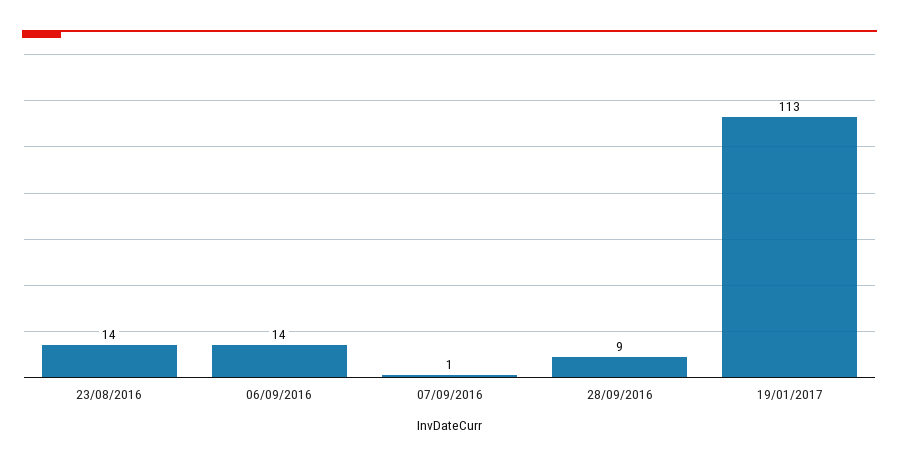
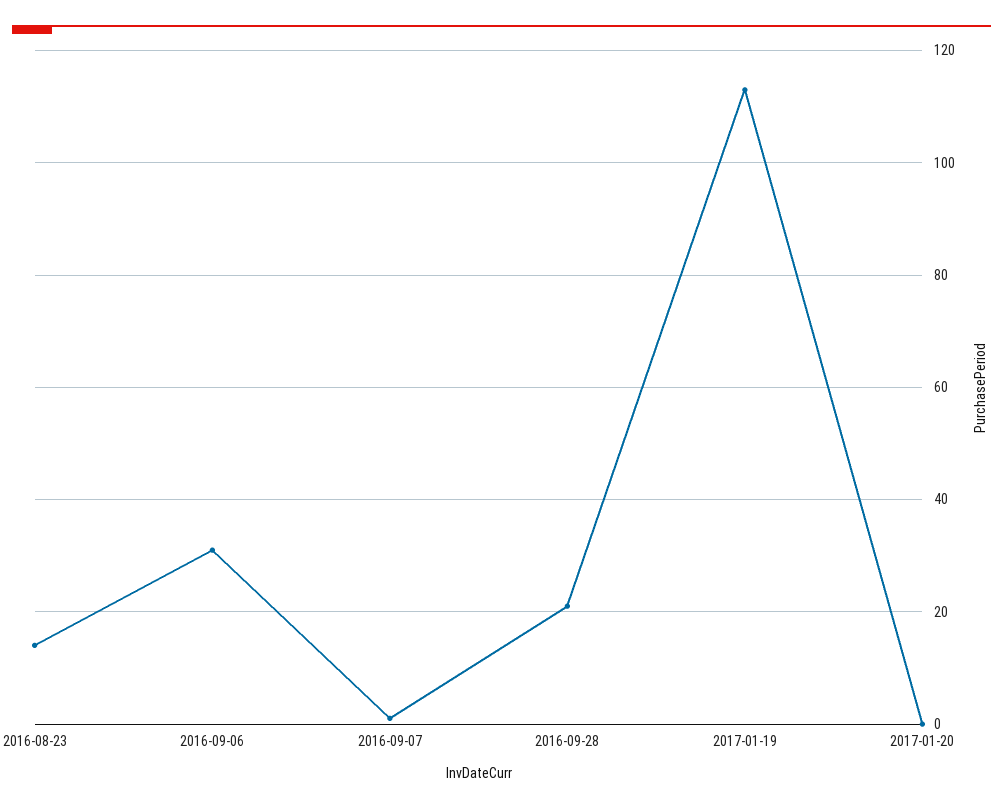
06/09/2016: 14 -> 30
28/09/2016: 9 -> 20
2017-01-20: none -> 0

